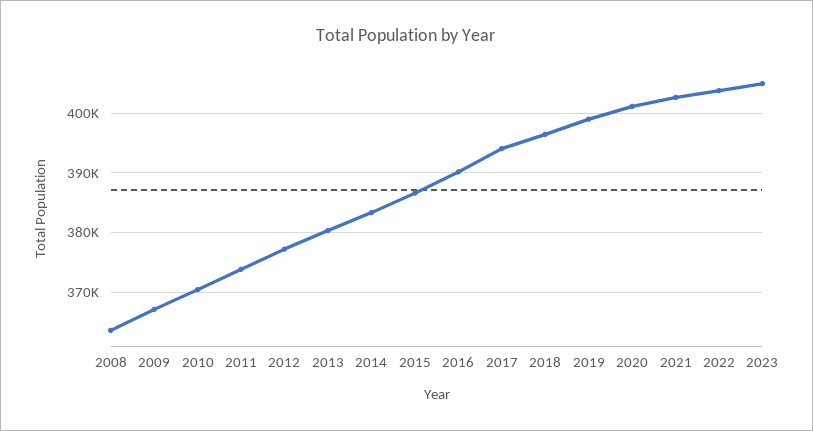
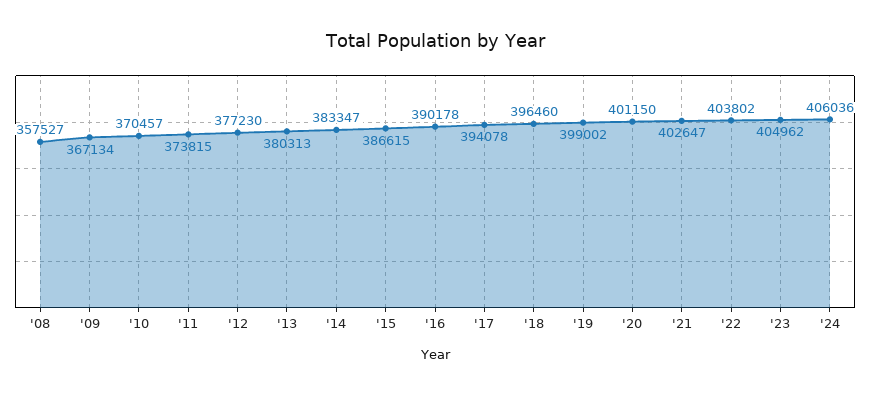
2008: 364000 -> 357527
'24: none -> 406036

